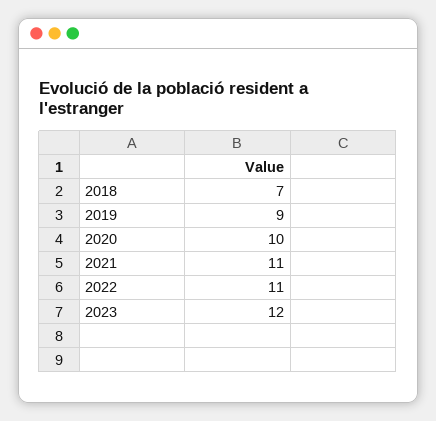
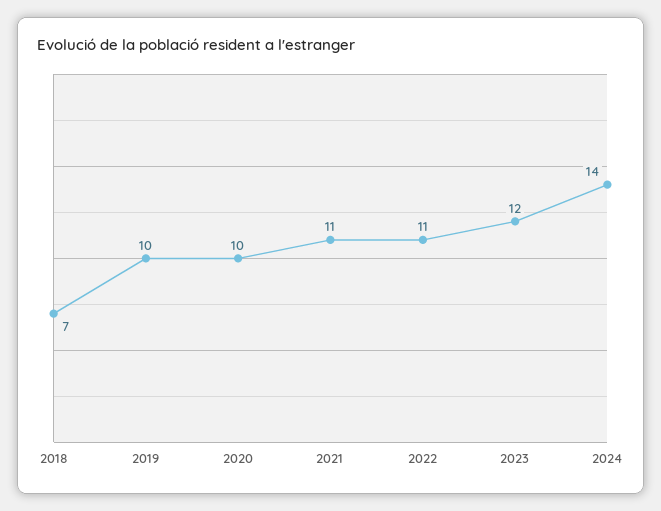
2019: 9 -> 10
2024: none -> 14

